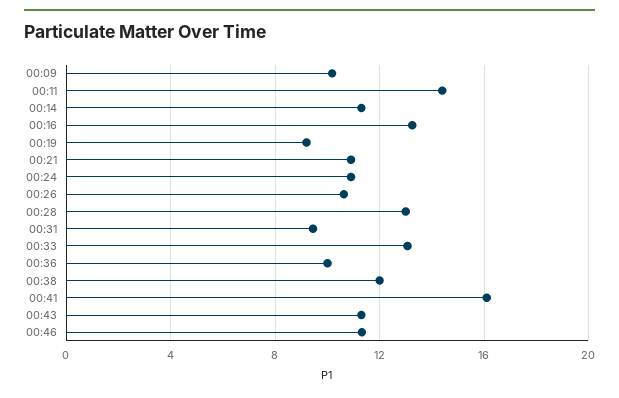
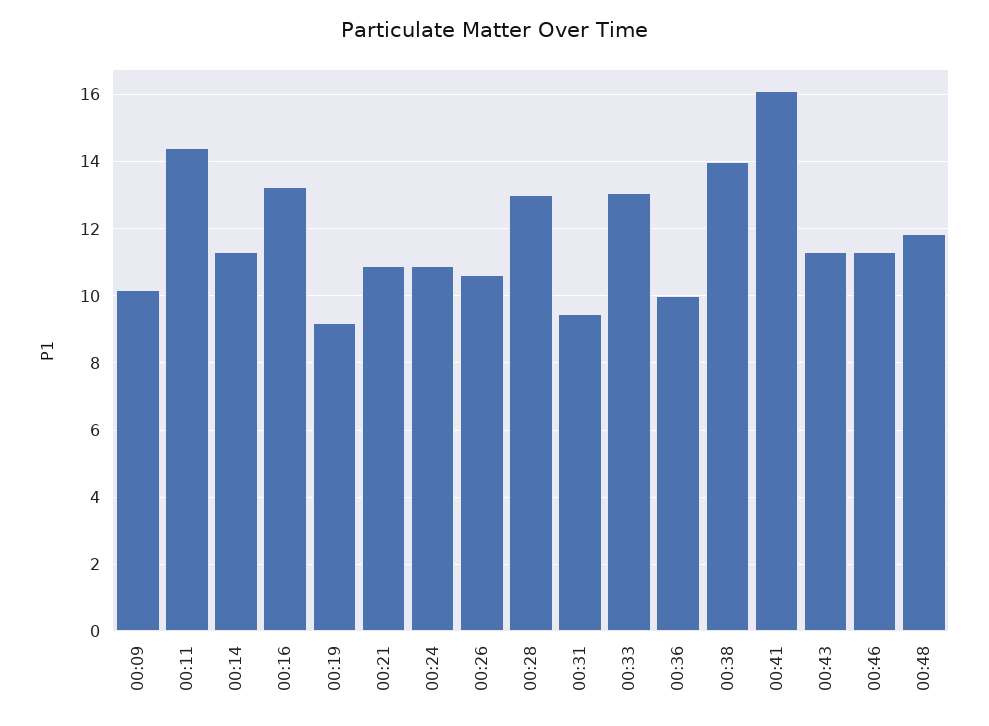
00:38: 12 -> 14
00:48: none -> 11.8

